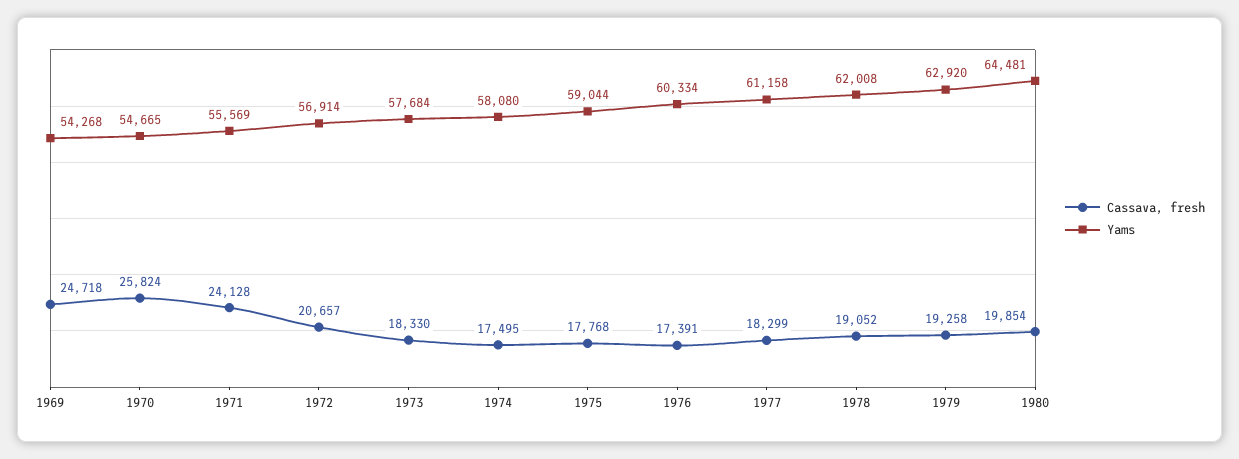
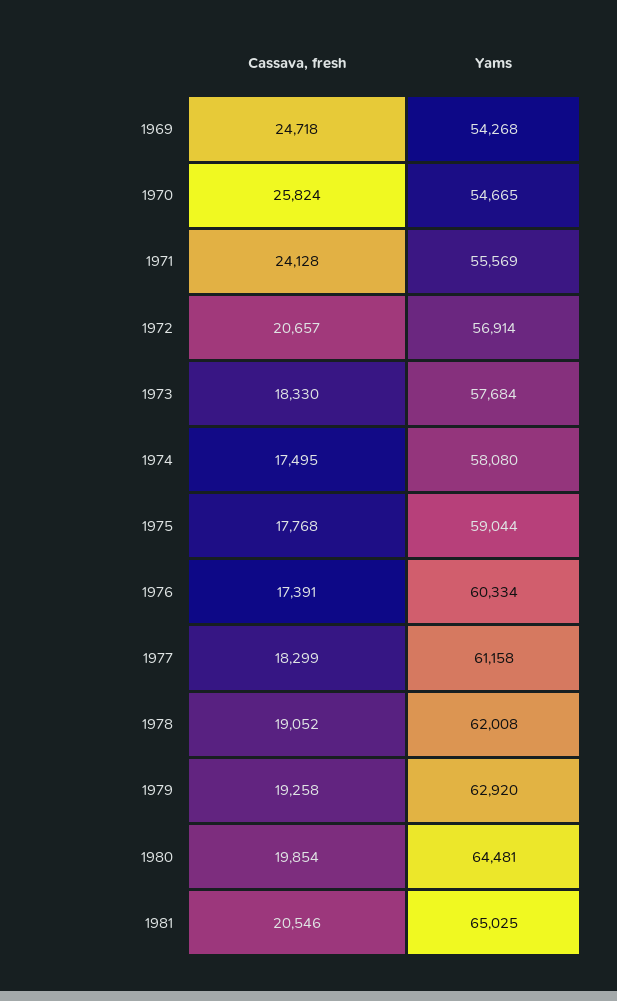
Cassava, fresh, 1981: none -> 20546
Yams, 1981: none -> 65025

